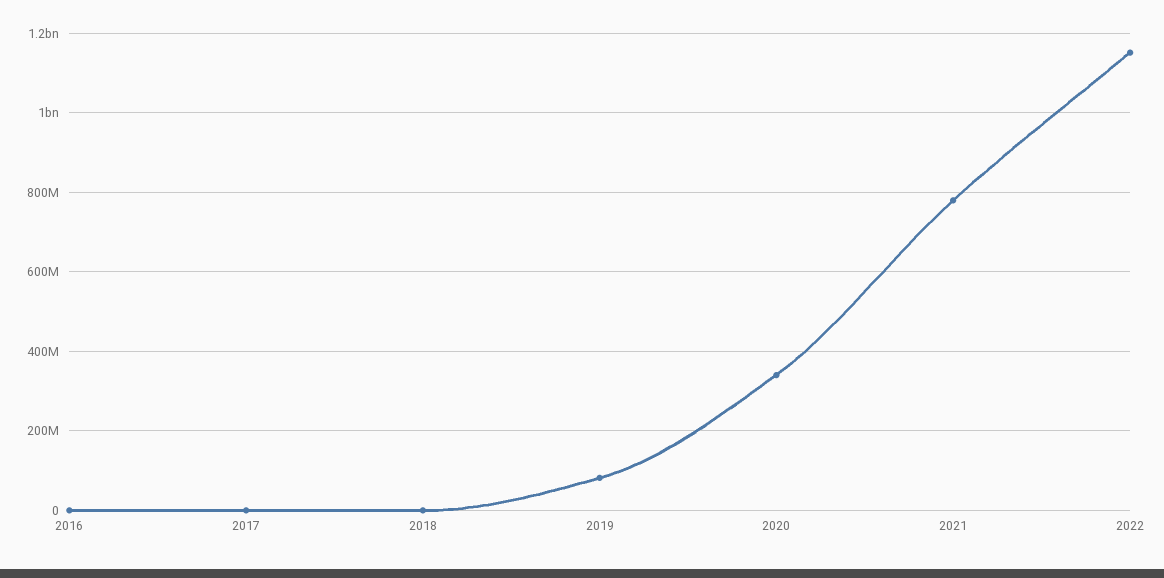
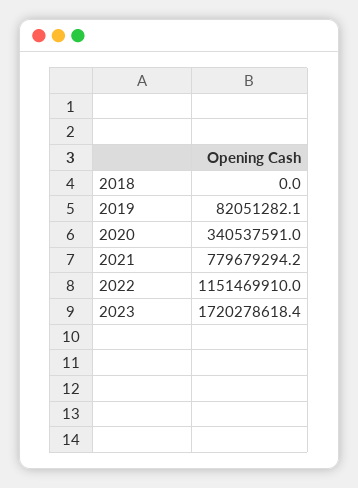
2016: 0 -> none
2017: 0 -> none
2023: none -> 1720278618.4

